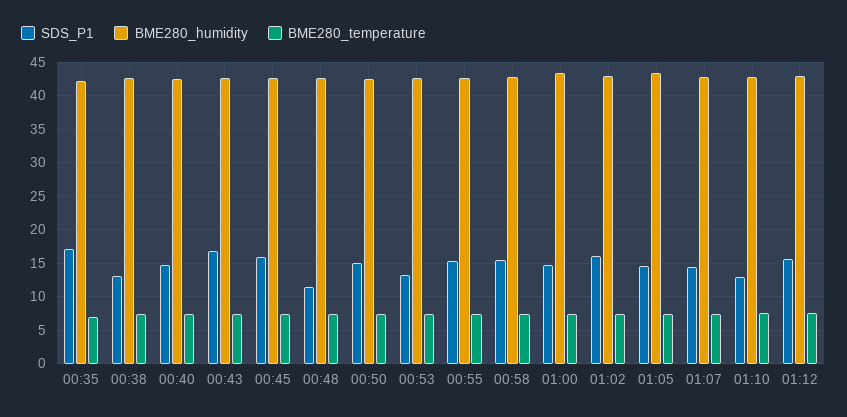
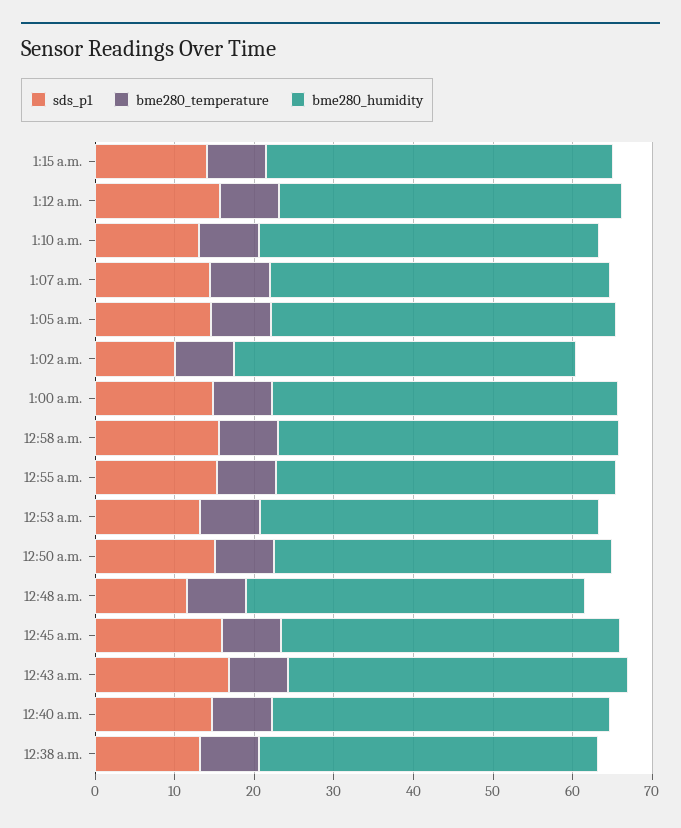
SDS_P1, 00:35: 17 -> none
BME280_humidity, 00:35: 42 -> none
BME280_temperature, 00:35: 7 -> none
SDS_P1, 01:02: 16 -> 10
SDS_P1, 1:15 a.m.: none -> 14
BME280_temperature, 1:15 a.m.: none -> 8
BME280_humidity, 1:15 a.m.: none -> 44

